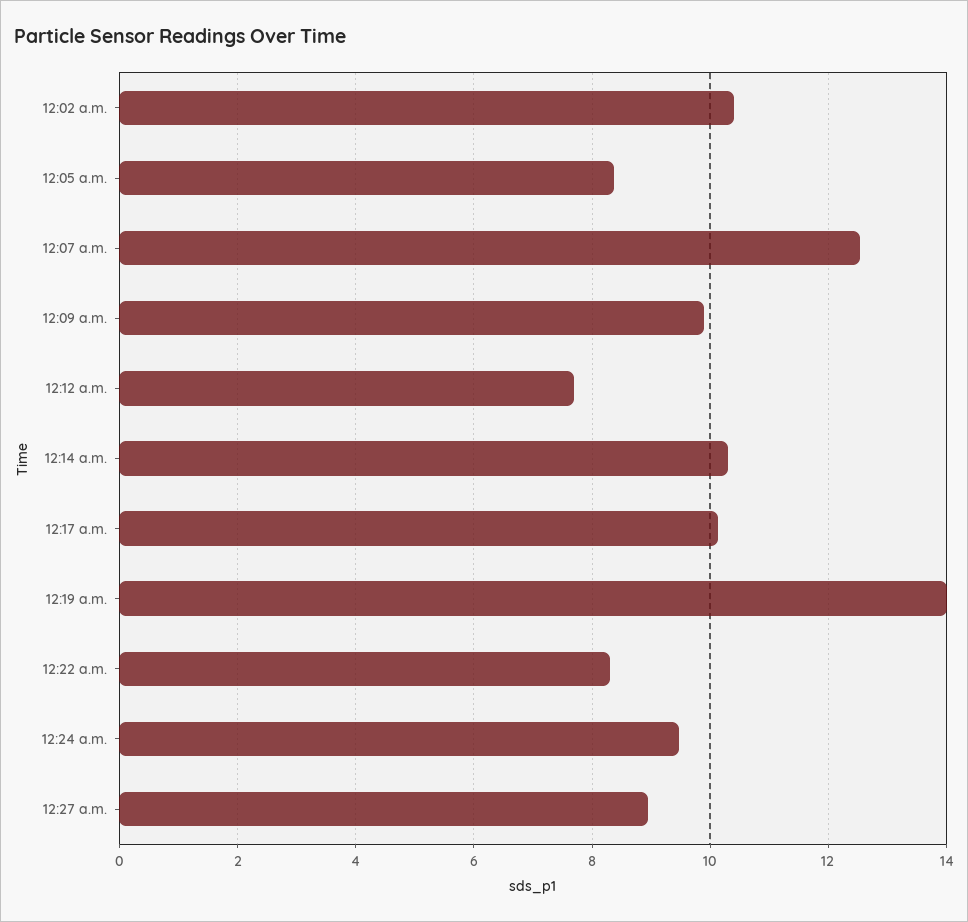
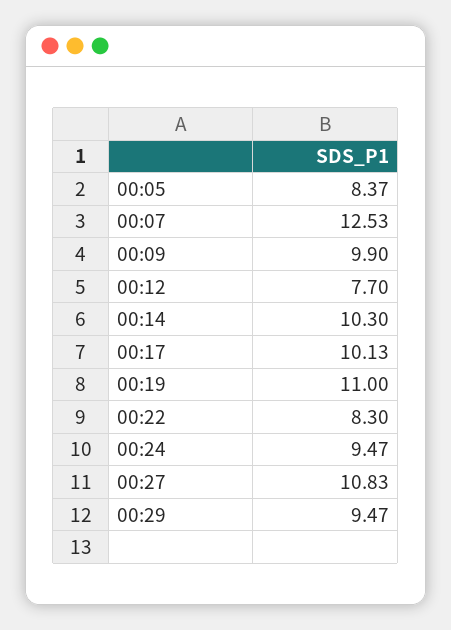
12:02 a.m.: 10.4 -> none
12:19 a.m.: 14 -> 11
12:27 a.m.: 9 -> 10.83
00:29: none -> 9.47

